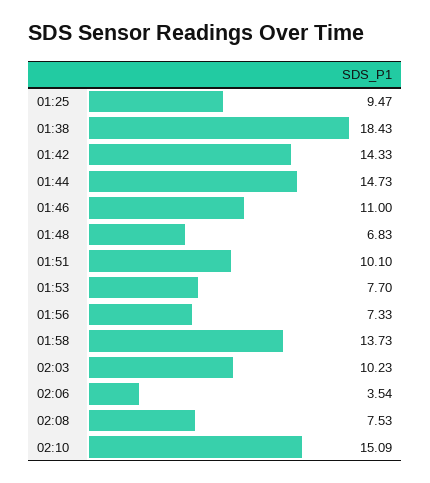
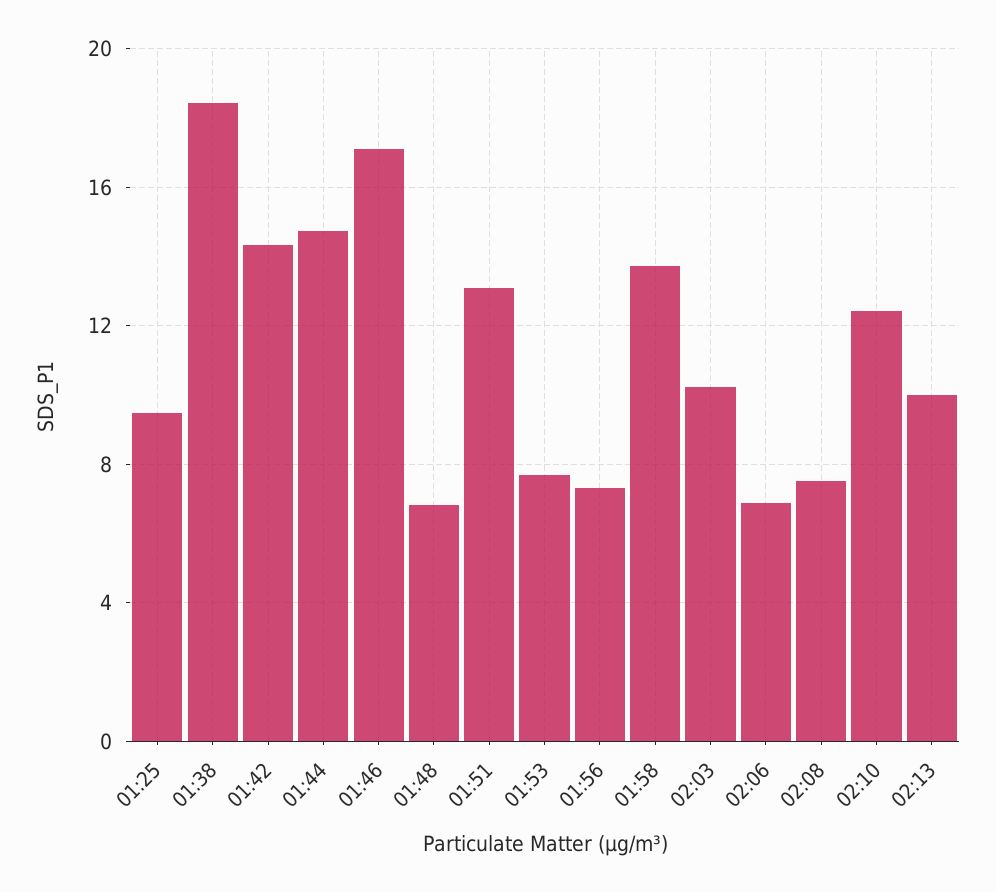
01:46: 11 -> 17
01:51: 10.1 -> 13
02:06: 3.54 -> 7
02:10: 15.09 -> 12.5
02:13: none -> 10

